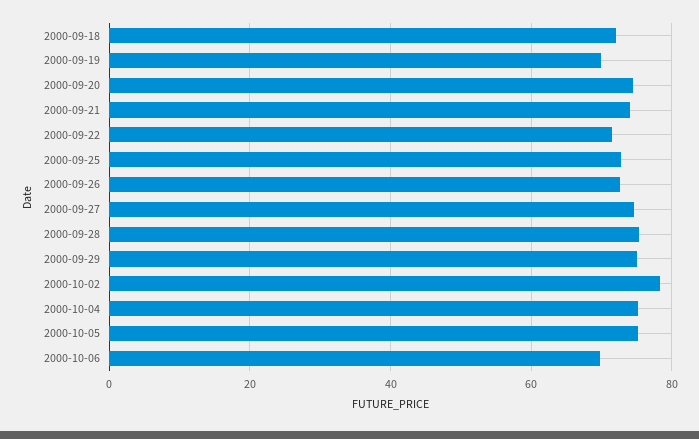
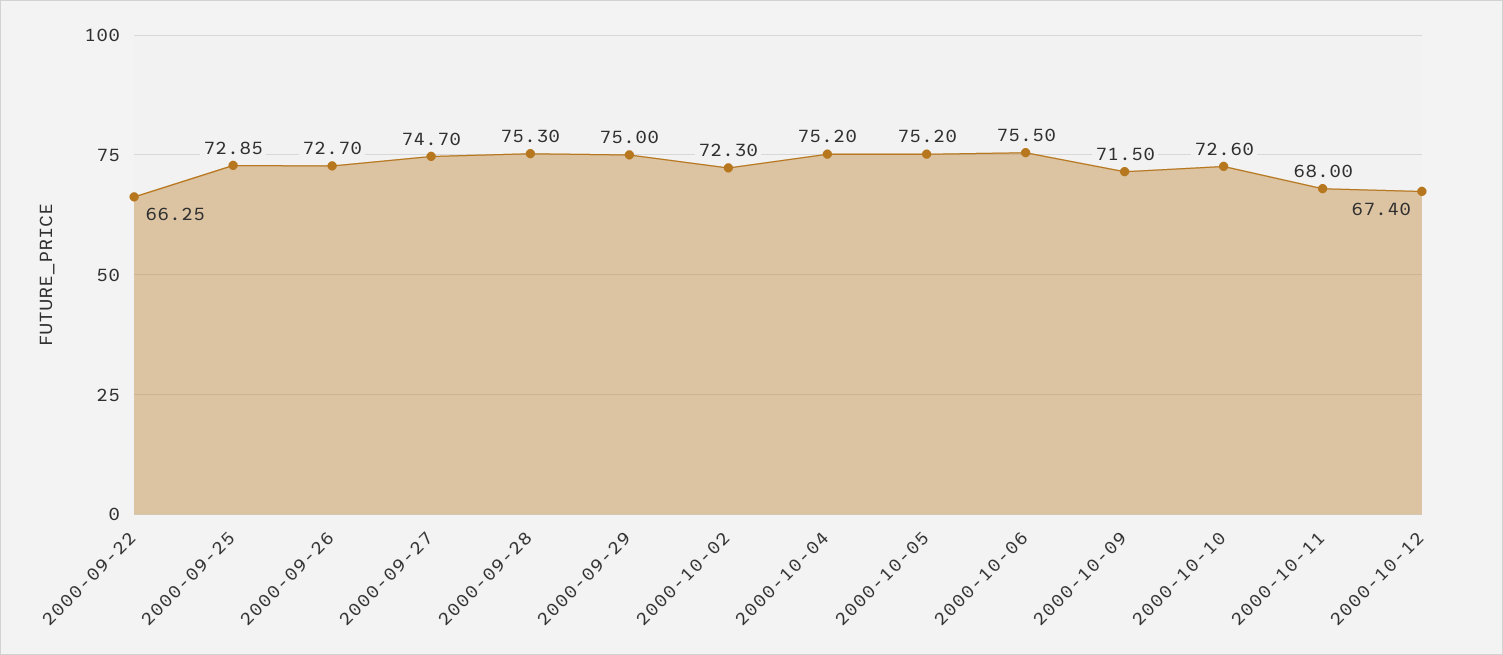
2000-09-18: 72 -> none
2000-09-19: 70 -> none
2000-09-20: 74 -> none
2000-09-21: 74 -> none
2000-09-22: 72 -> 66.25
2000-10-02: 78 -> 72.3
2000-10-06: 70 -> 75.5
2000-10-09: none -> 71.5
2000-10-10: none -> 72.6
2000-10-11: none -> 68
2000-10-12: none -> 67.4

